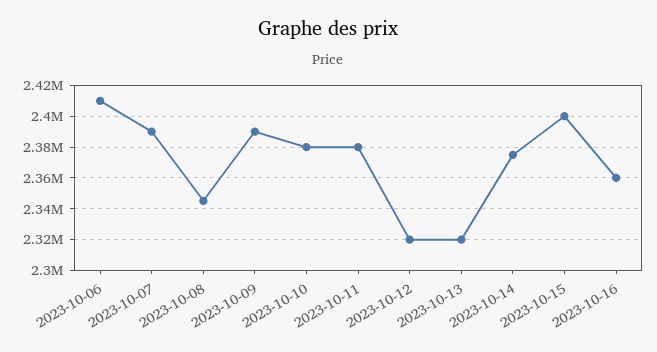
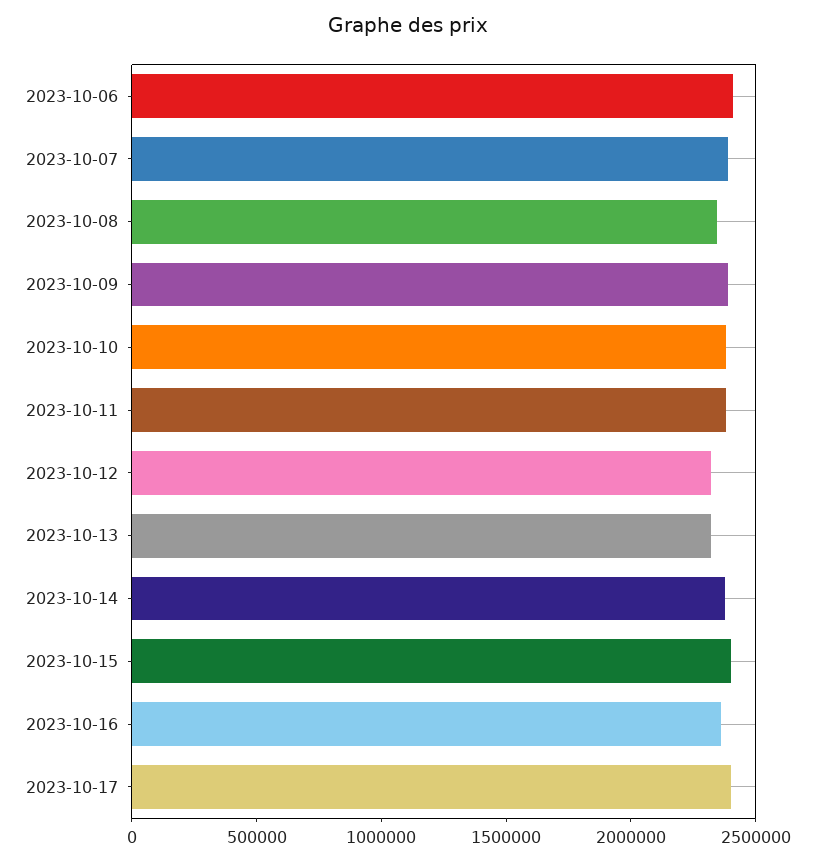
2023-10-17: none -> 2400000

